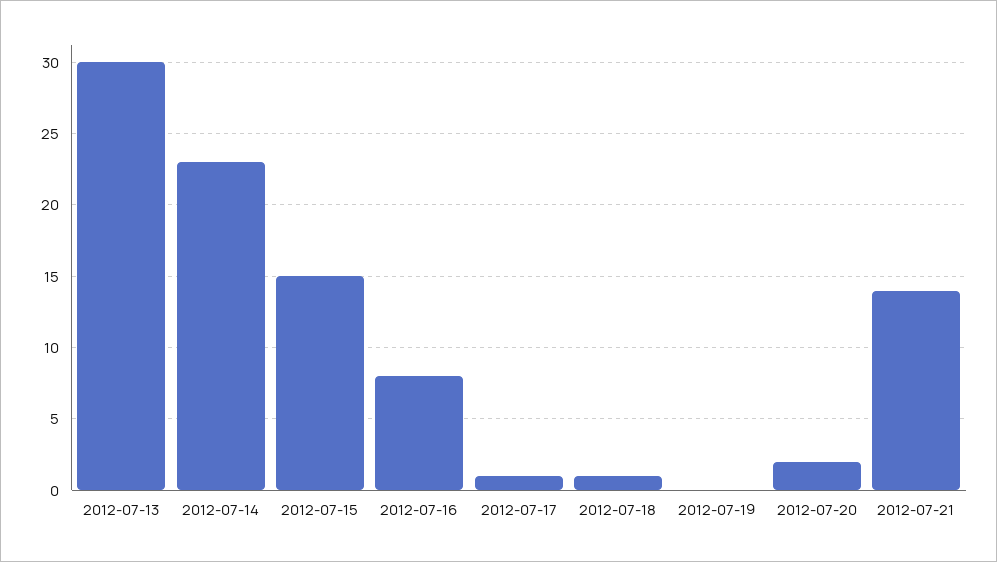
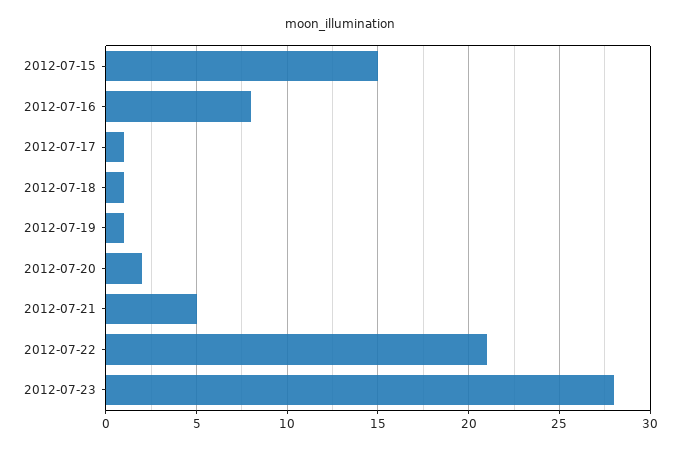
2012-07-13: 30 -> none
2012-07-14: 23 -> none
2012-07-19: 0 -> 1
2012-07-21: 14 -> 5
2012-07-22: none -> 21
2012-07-23: none -> 28

